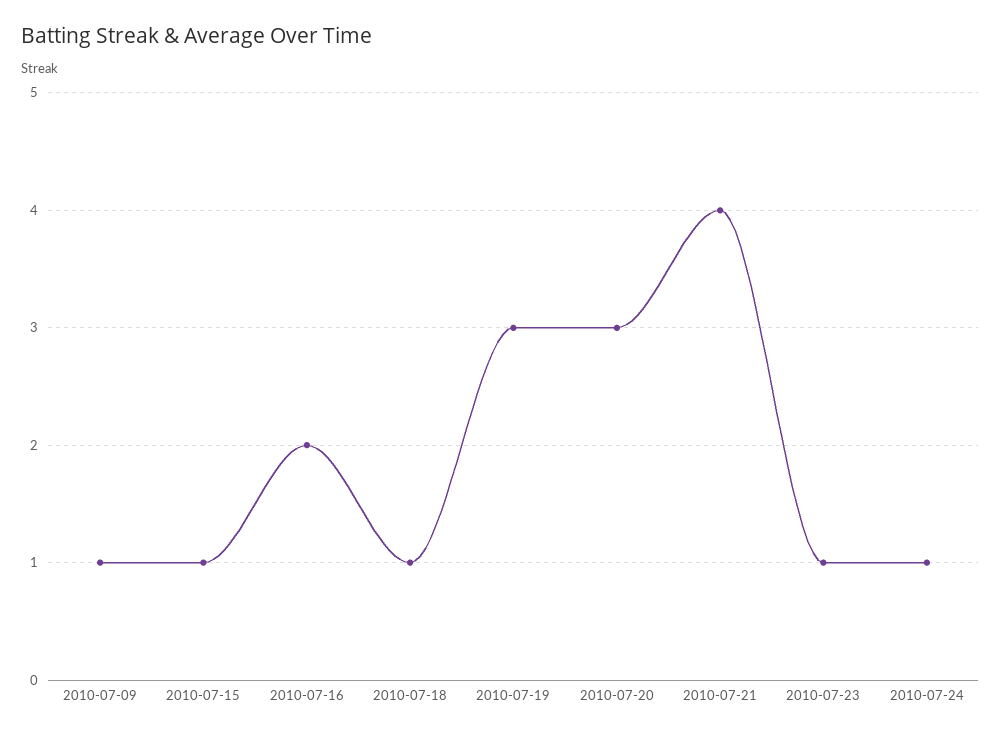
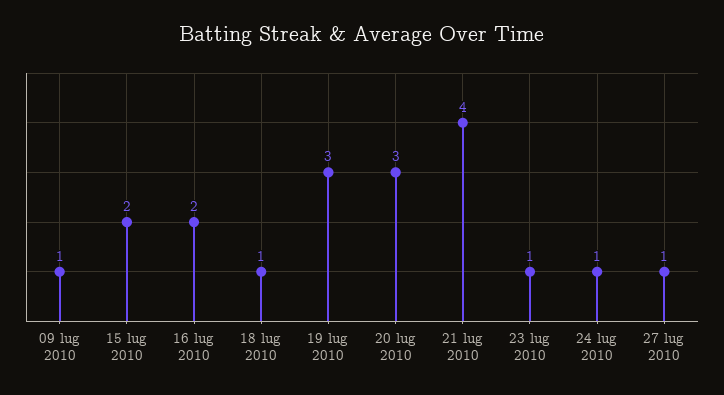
2010-07-15: 1 -> 2
27 lug 2010: none -> 1

